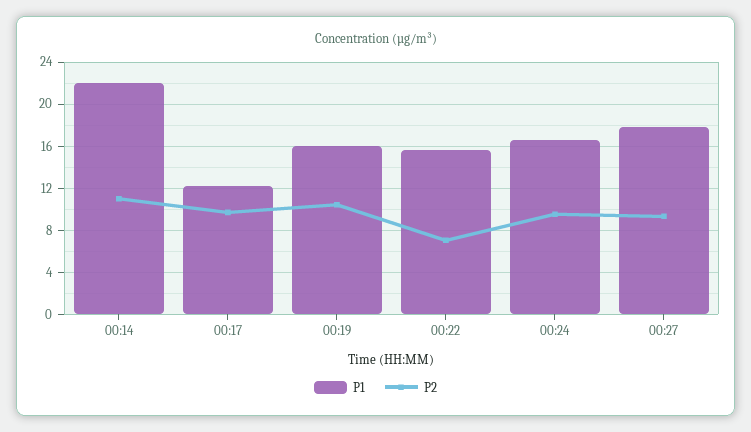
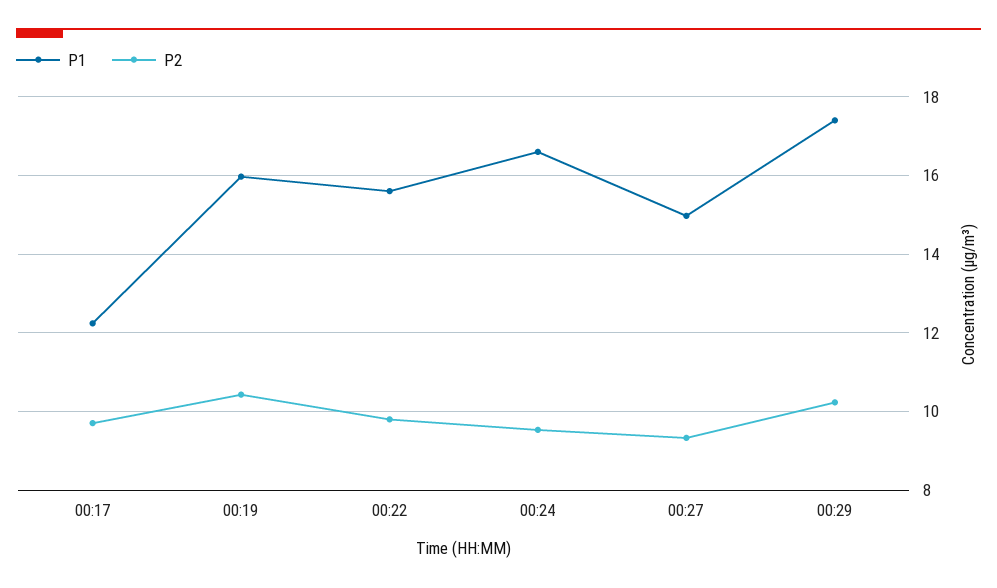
P1, 00:14: 22 -> none
P2, 00:14: 11 -> none
P2, 00:22: 7 -> 9.8
P1, 00:27: 18 -> 15
P1, 00:29: none -> 17.4
P2, 00:29: none -> 10.2

